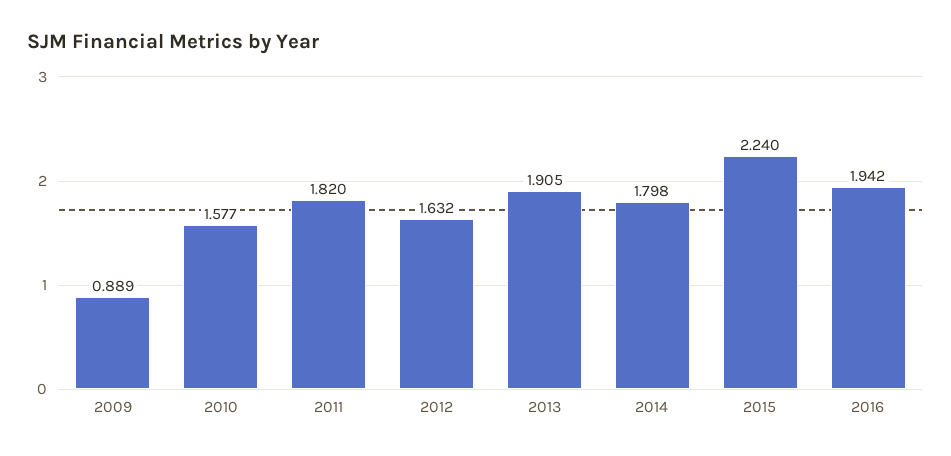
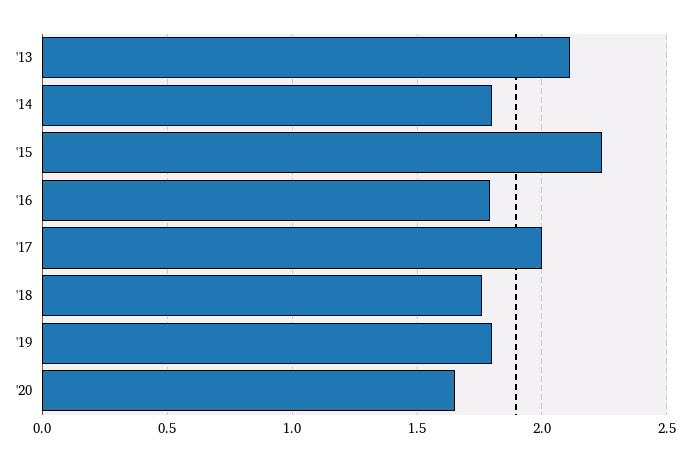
2009: 0.889 -> none
2010: 1.577 -> none
2011: 1.82 -> none
2012: 1.632 -> none
2013: 1.905 -> 2.1
2016: 1.942 -> 1.8
'17: none -> 2
'18: none -> 1.75
'19: none -> 1.8
'20: none -> 1.65

